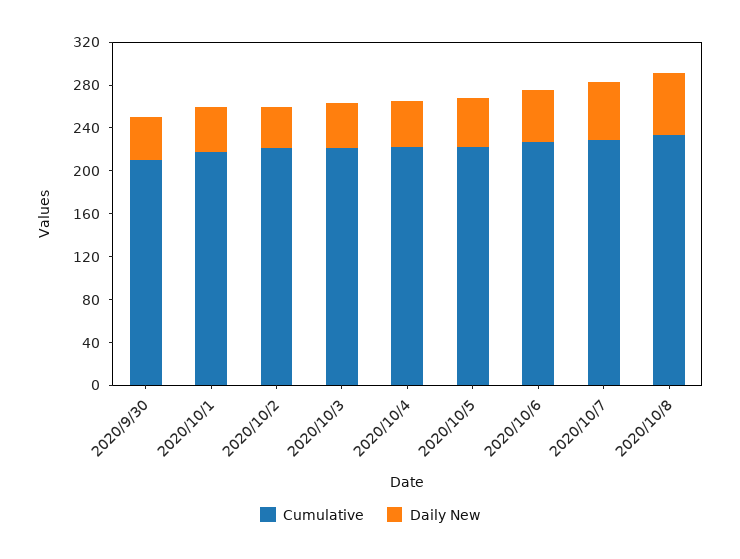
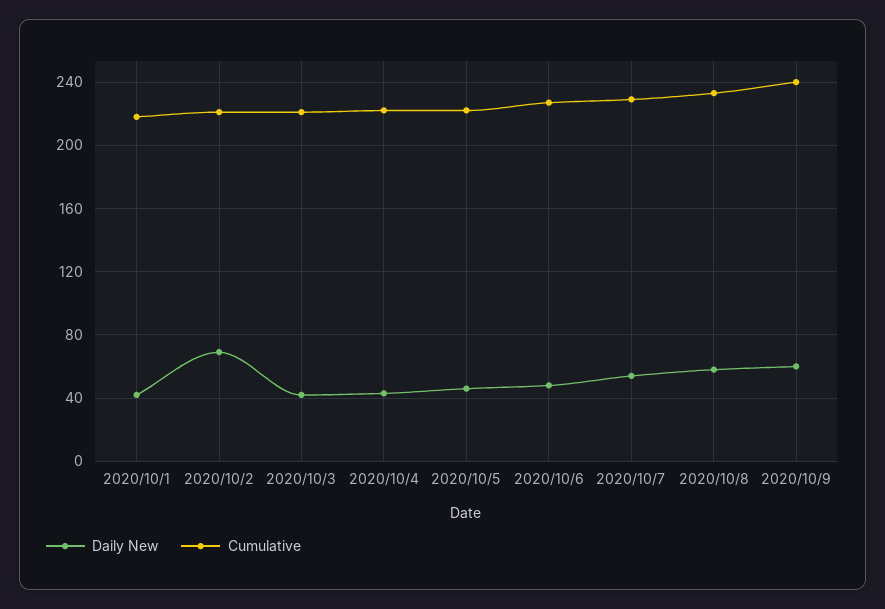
Cumulative, 2020/9/30: 210 -> none
Daily New, 2020/9/30: 40 -> none
Daily New, 2020/10/2: 40 -> 70
Daily New, 2020/10/9: none -> 60
Cumulative, 2020/10/9: none -> 240

